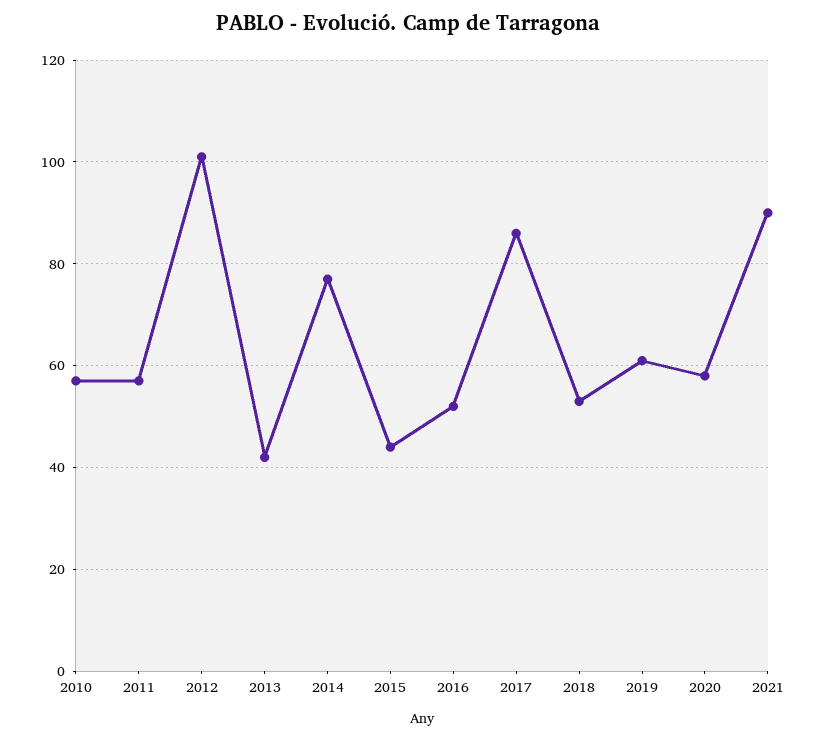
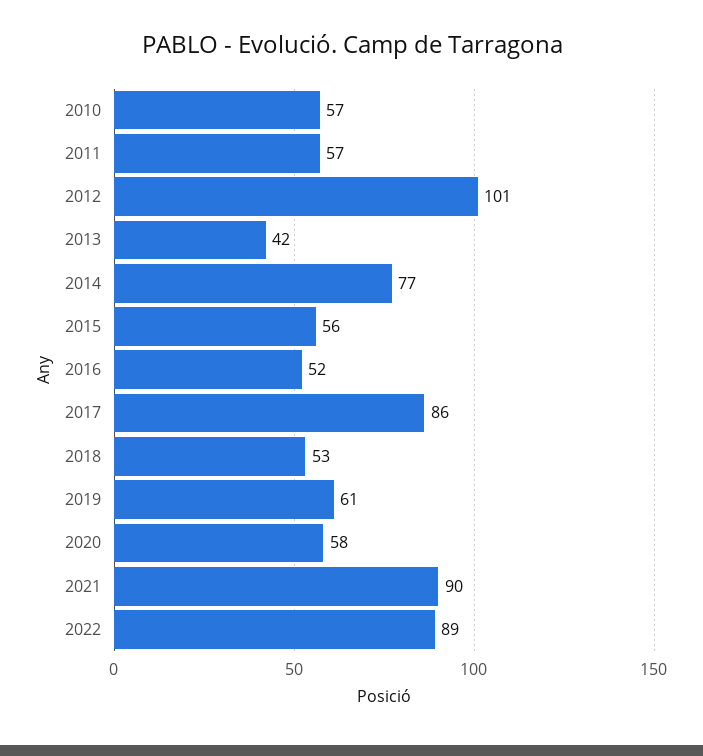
2015: 45 -> 56
2022: none -> 89

